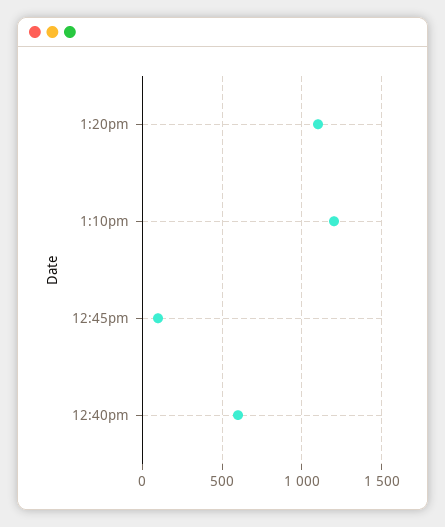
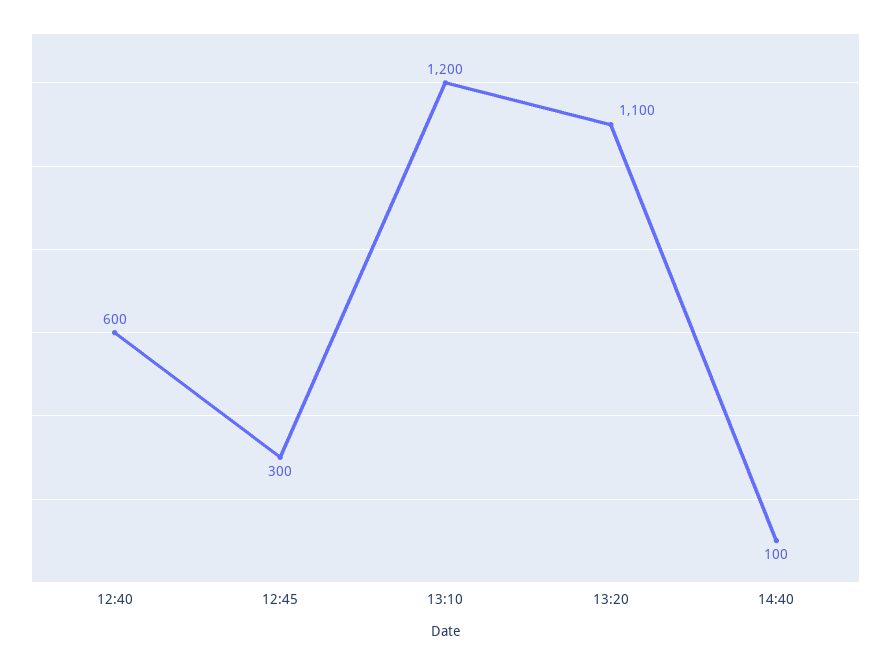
12:45pm: 100 -> 300
14:40: none -> 100

